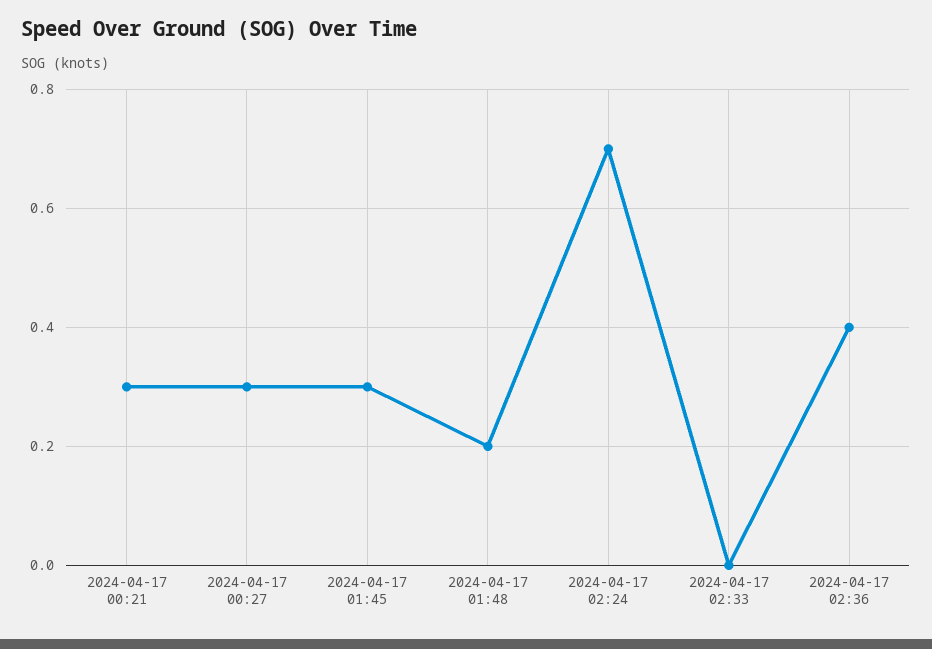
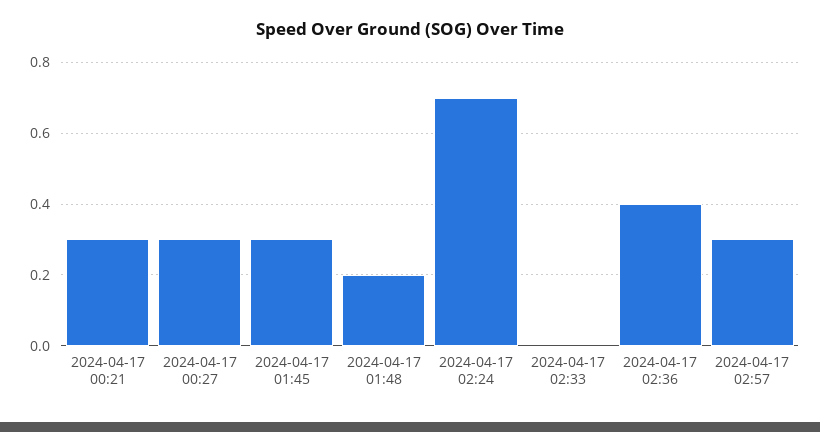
2024-04-17 02:57: none -> 0.3

